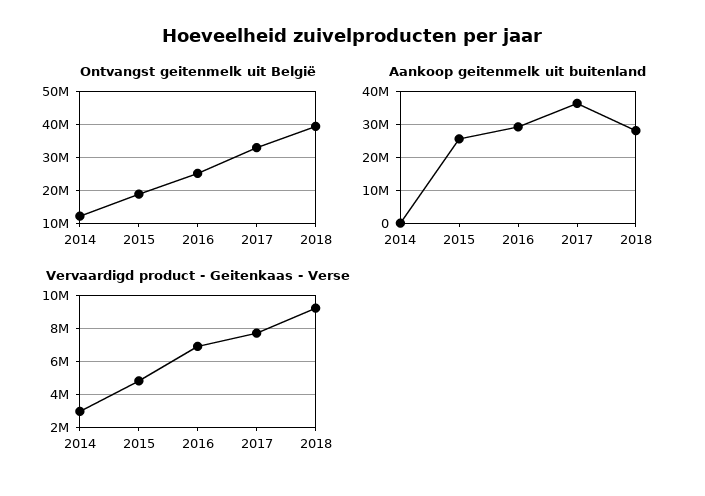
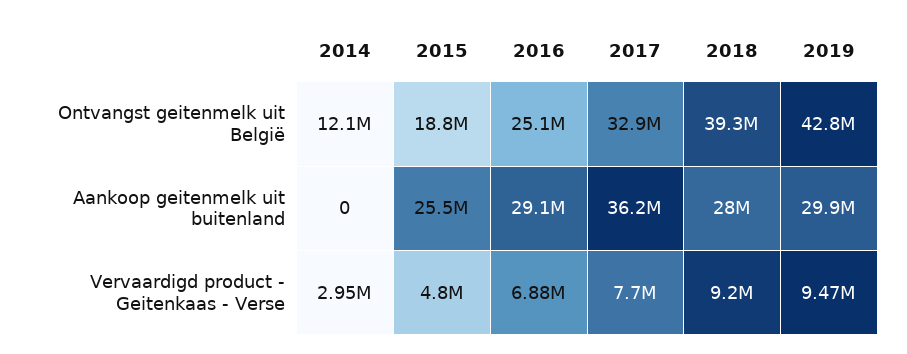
Ontvangst geitenmelk uit België, 2019: none -> 42800000
Aankoop geitenmelk uit buitenland, 2019: none -> 29900000
Vervaardigd product - Geitenkaas - Verse, 2019: none -> 9470000

